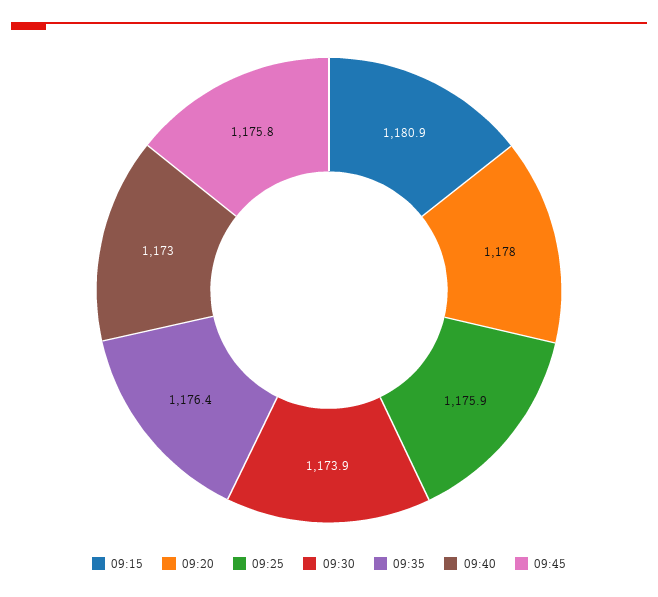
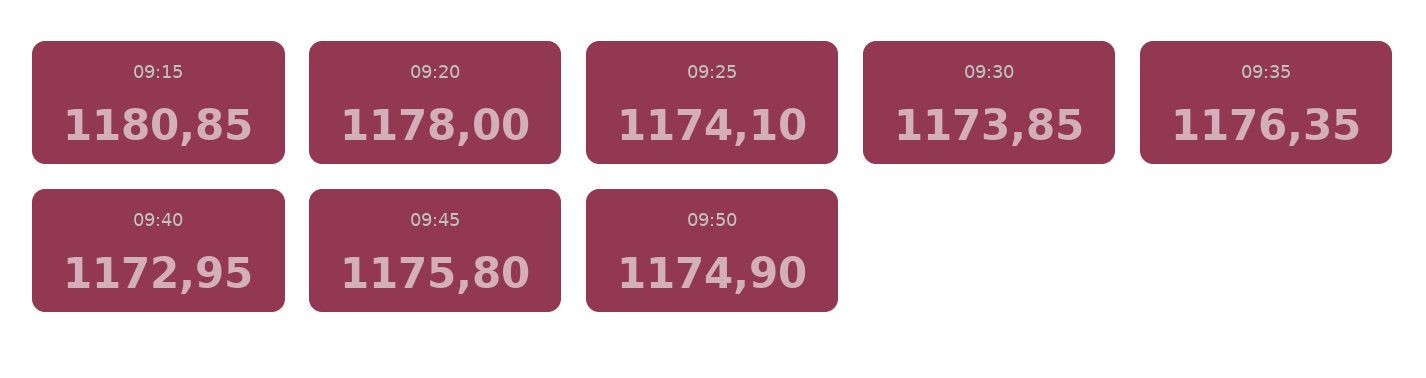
09:25: 1175.9 -> 1174.1
09:50: none -> 1174.9

